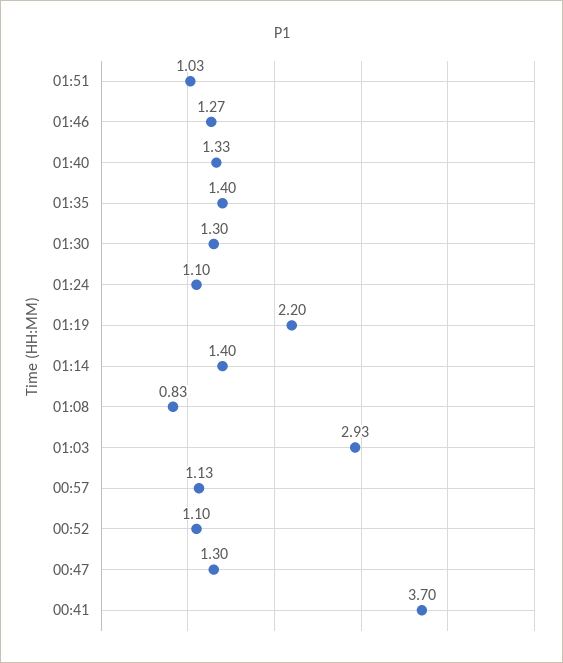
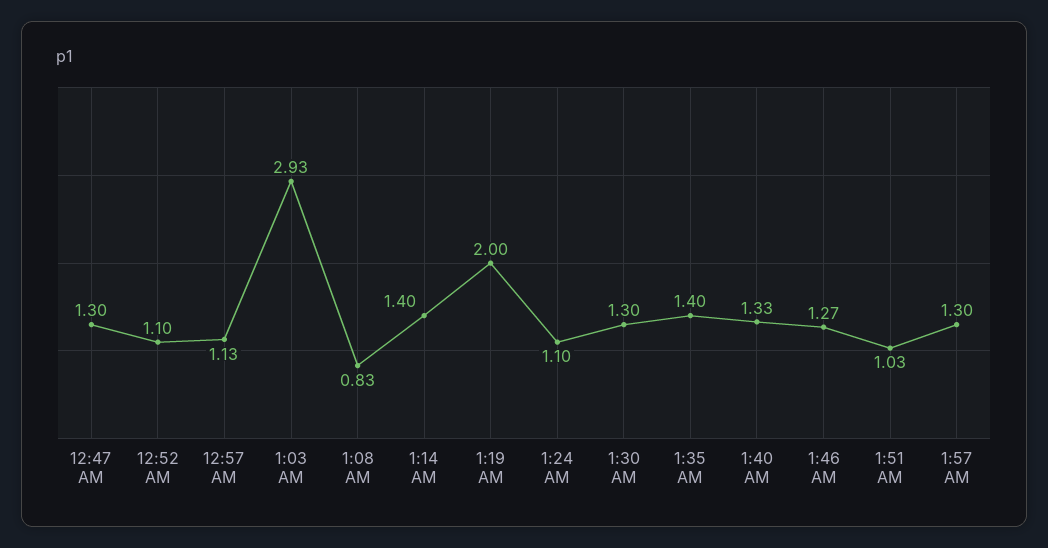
01:19: 2.2 -> 2
00:41: 3.7 -> none
1:57 AM: none -> 1.3

